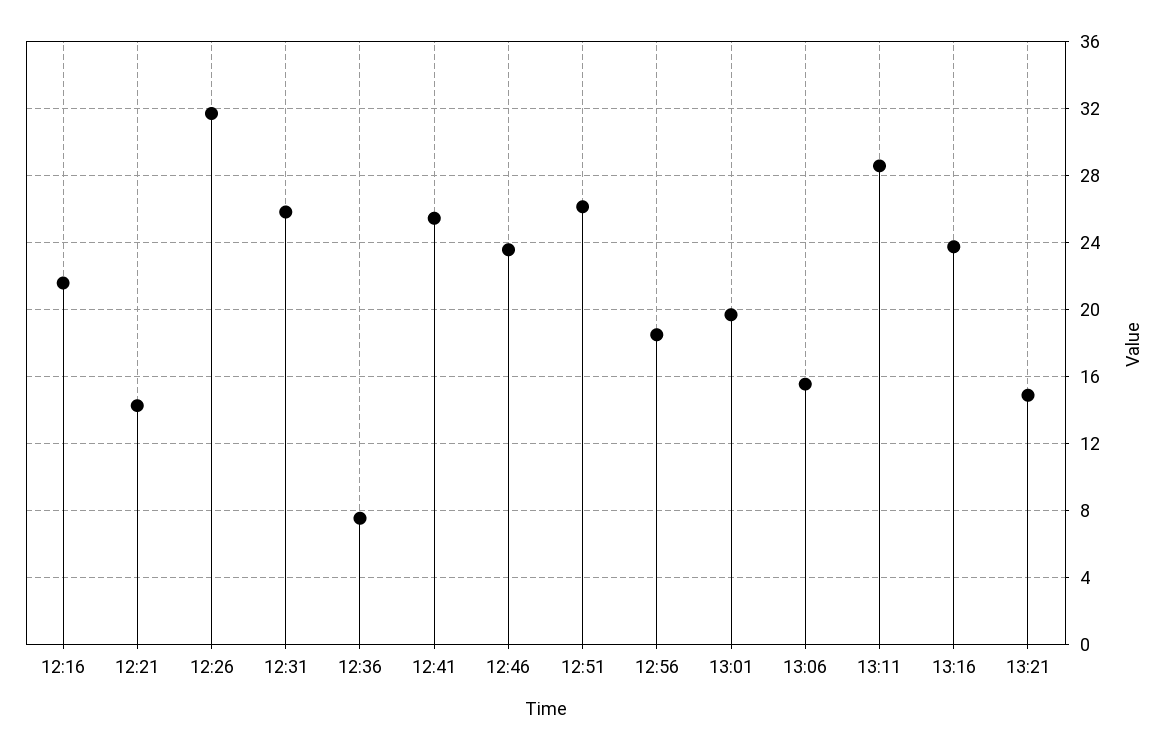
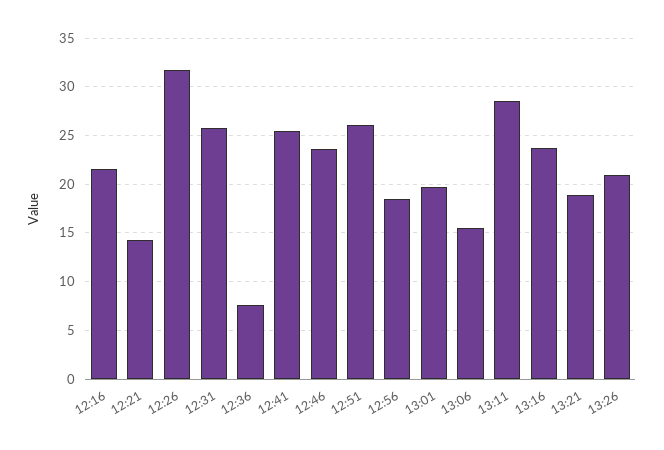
13:21: 15 -> 19
13:26: none -> 21

